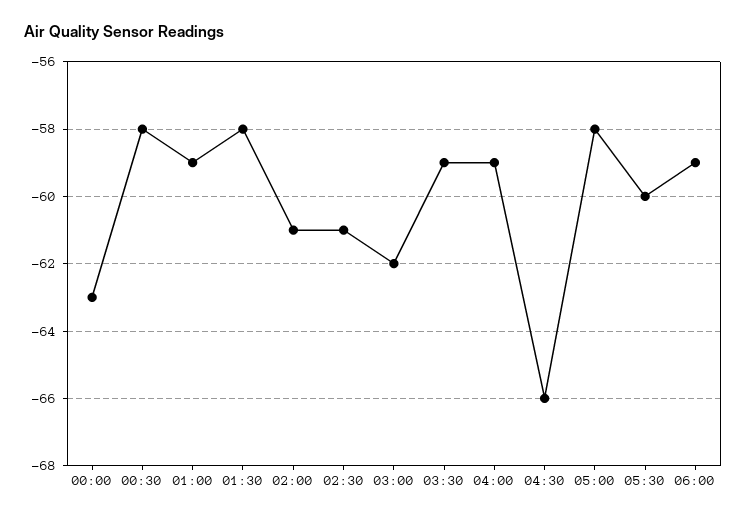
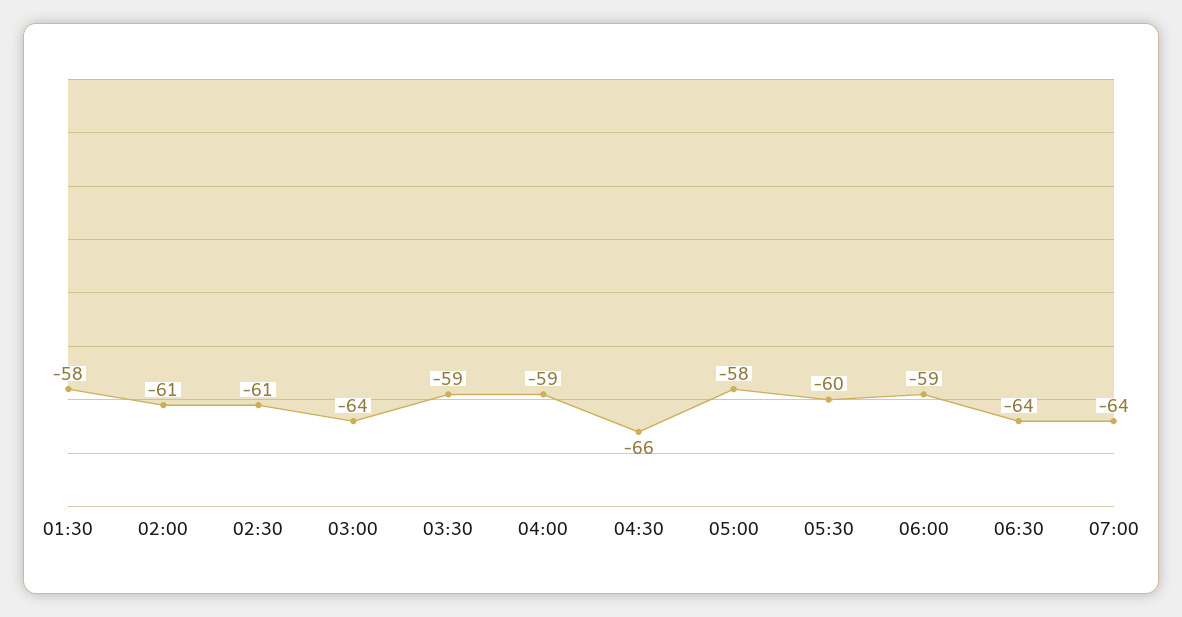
00:00: -63 -> none
00:30: -58 -> none
01:00: -59 -> none
03:00: -62 -> -64
06:30: none -> -64
07:00: none -> -64

